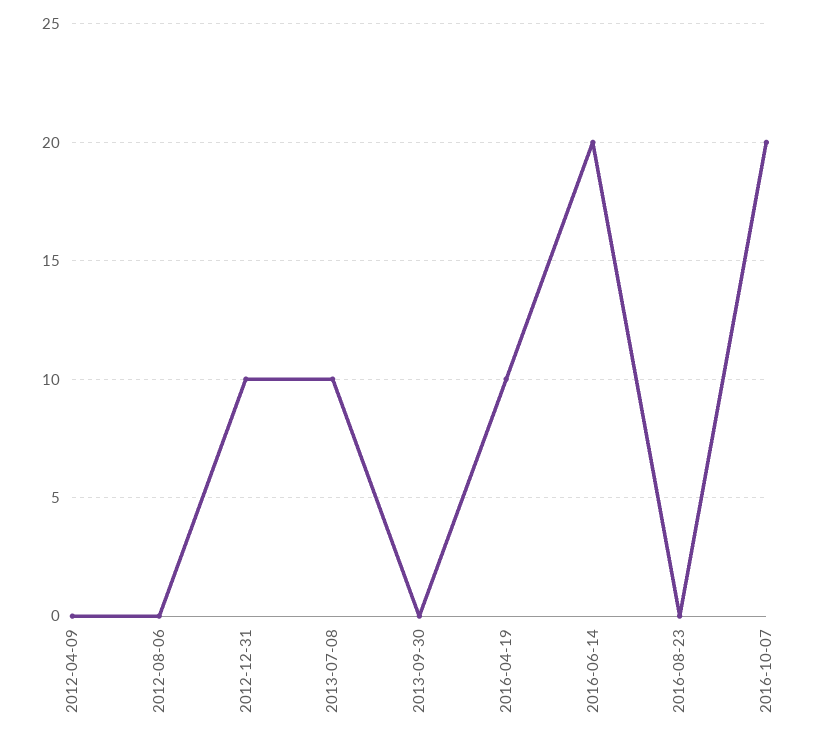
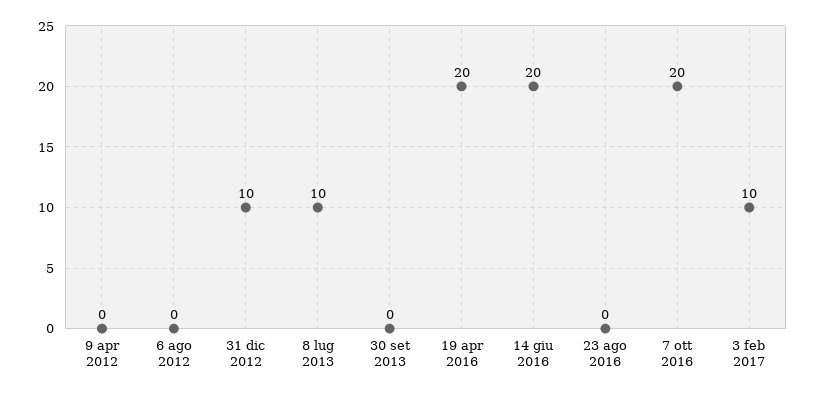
2016-04-19: 10 -> 20
3 feb 2017: none -> 10

